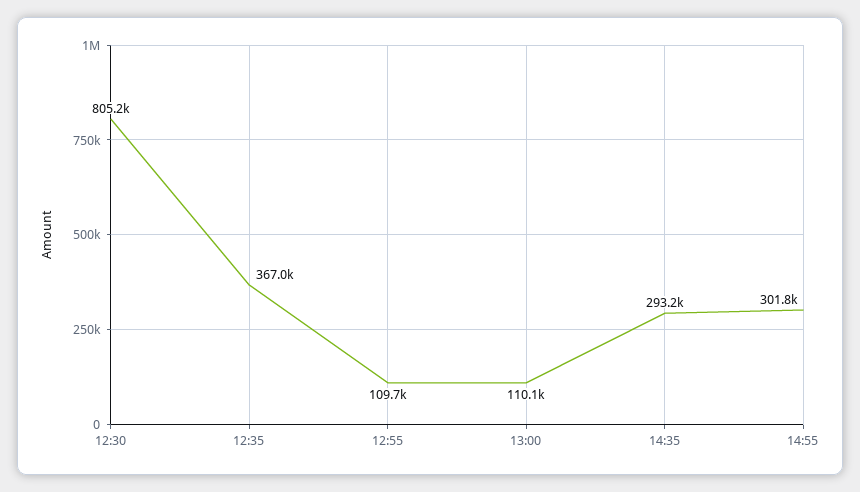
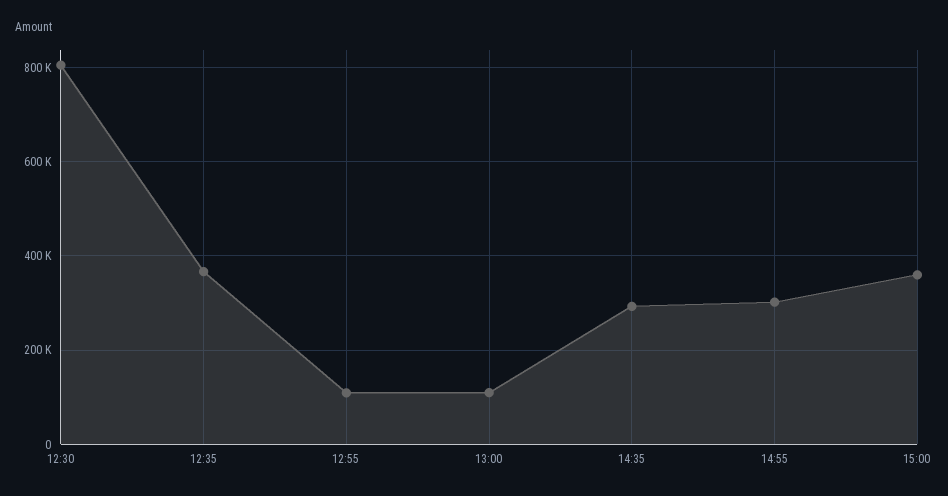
15:00: none -> 360000

